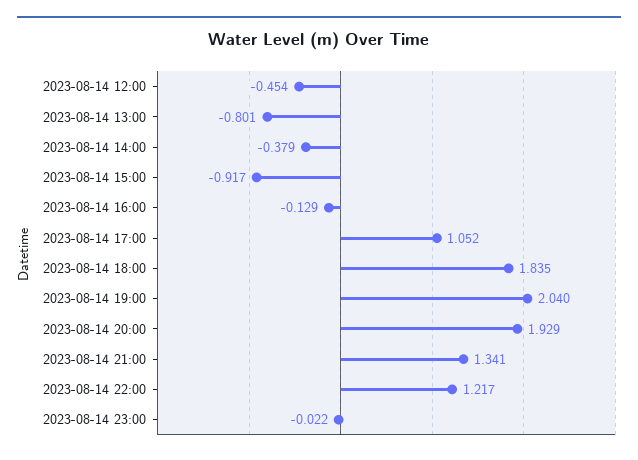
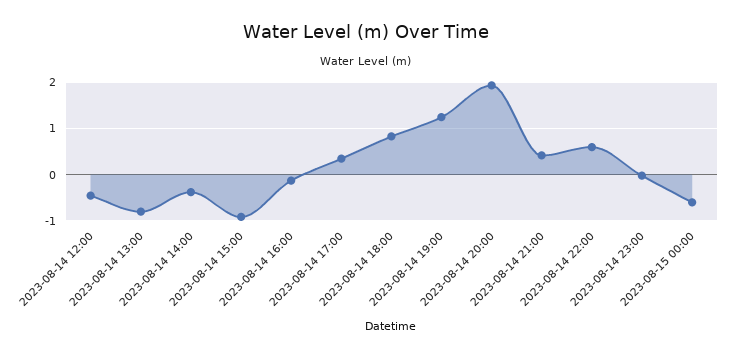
2023-08-14 17:00: 1.052 -> 0.4
2023-08-14 18:00: 1.835 -> 0.8
2023-08-14 19:00: 2.04 -> 1.2
2023-08-14 21:00: 1.341 -> 0.4
2023-08-14 22:00: 1.217 -> 0.6
2023-08-15 00:00: none -> -0.6

